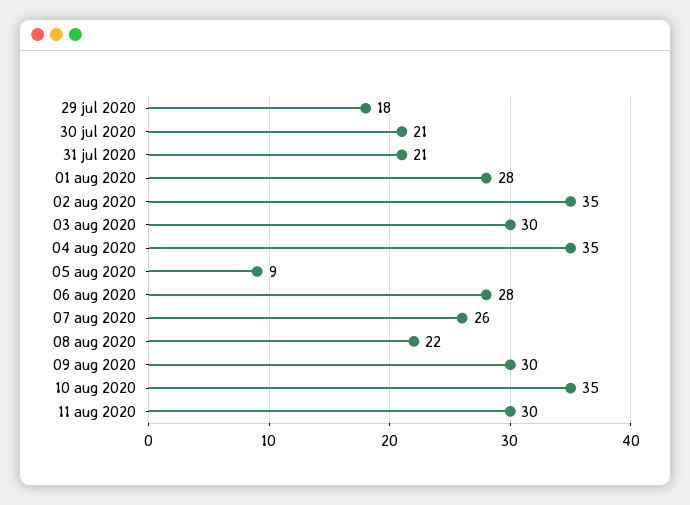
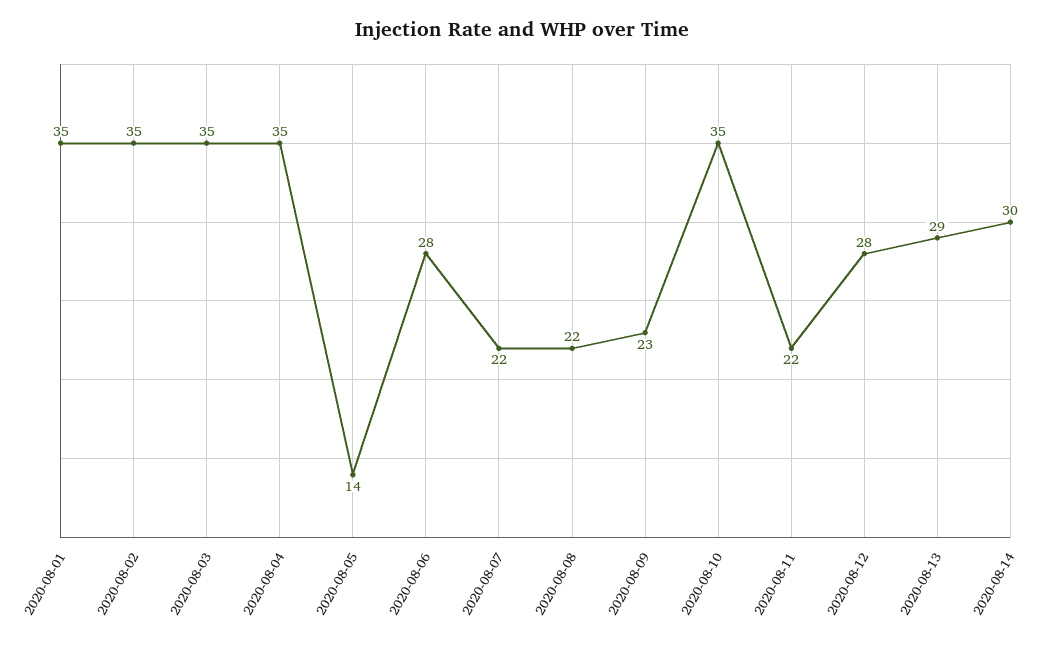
29 jul 2020: 18 -> none
30 jul 2020: 21 -> none
31 jul 2020: 21 -> none
01 aug 2020: 28 -> 35
03 aug 2020: 30 -> 35
05 aug 2020: 9 -> 14
07 aug 2020: 26 -> 22
09 aug 2020: 30 -> 23
11 aug 2020: 30 -> 22
2020-08-12: none -> 28
2020-08-13: none -> 29
2020-08-14: none -> 30

